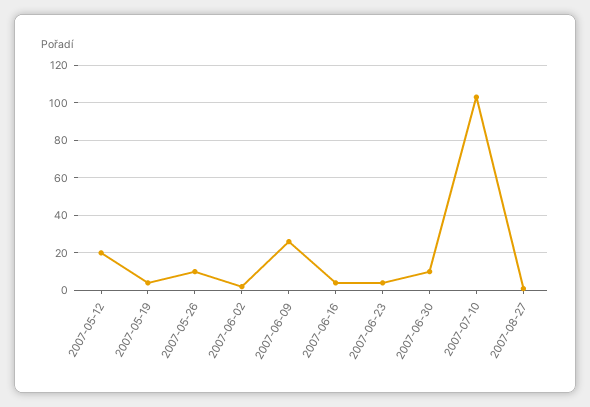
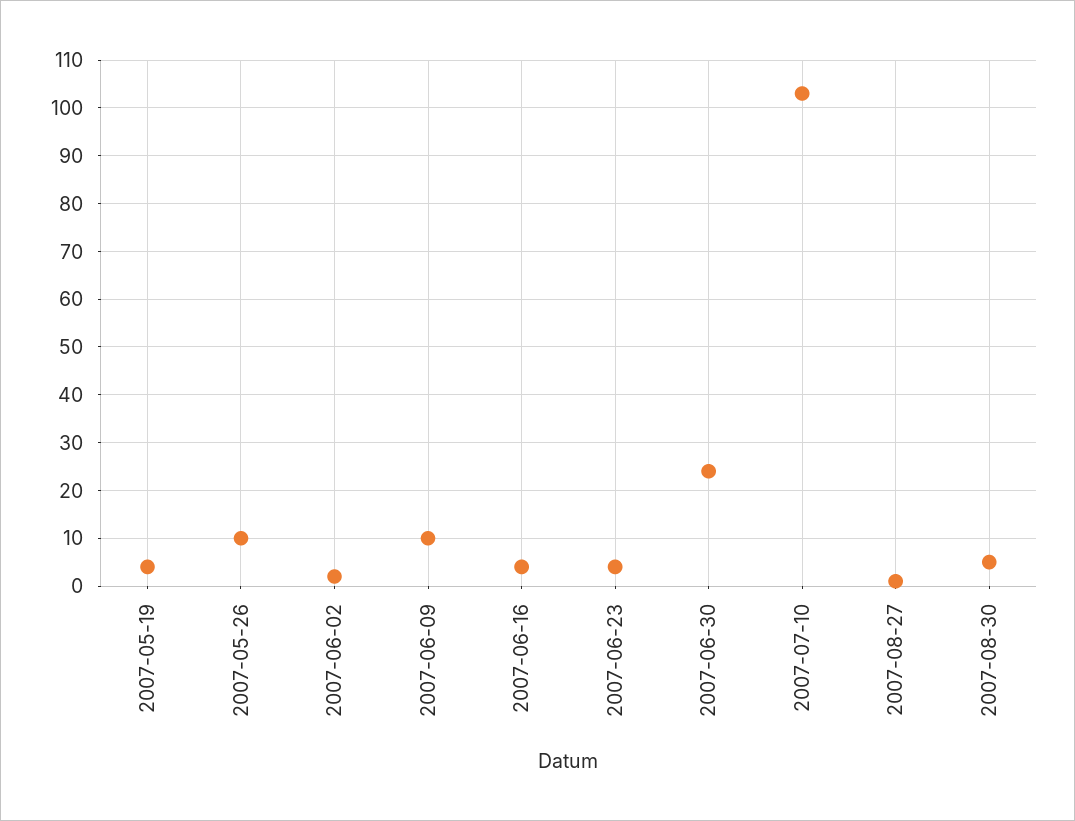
2007-05-12: 20 -> none
2007-06-09: 25 -> 10
2007-06-30: 10 -> 25
2007-08-30: none -> 5

